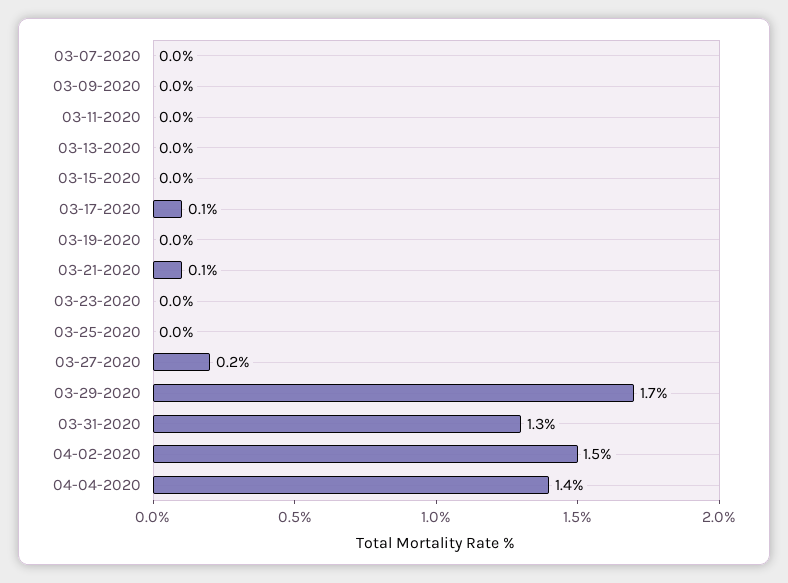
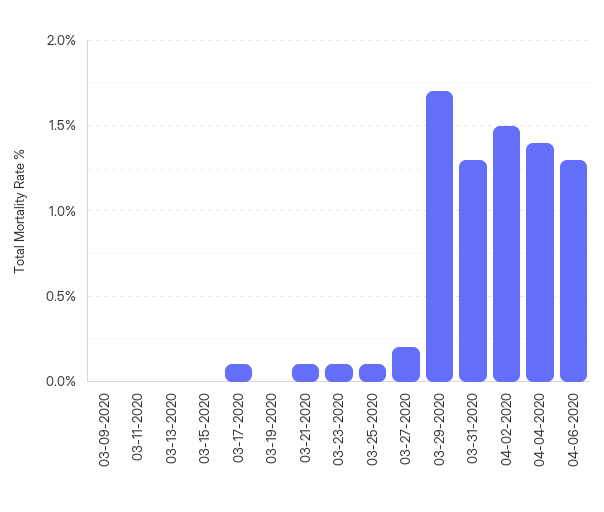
03-07-2020: 0 -> none
03-23-2020: 0 -> 0.1
03-25-2020: 0 -> 0.1
04-06-2020: none -> 1.3

